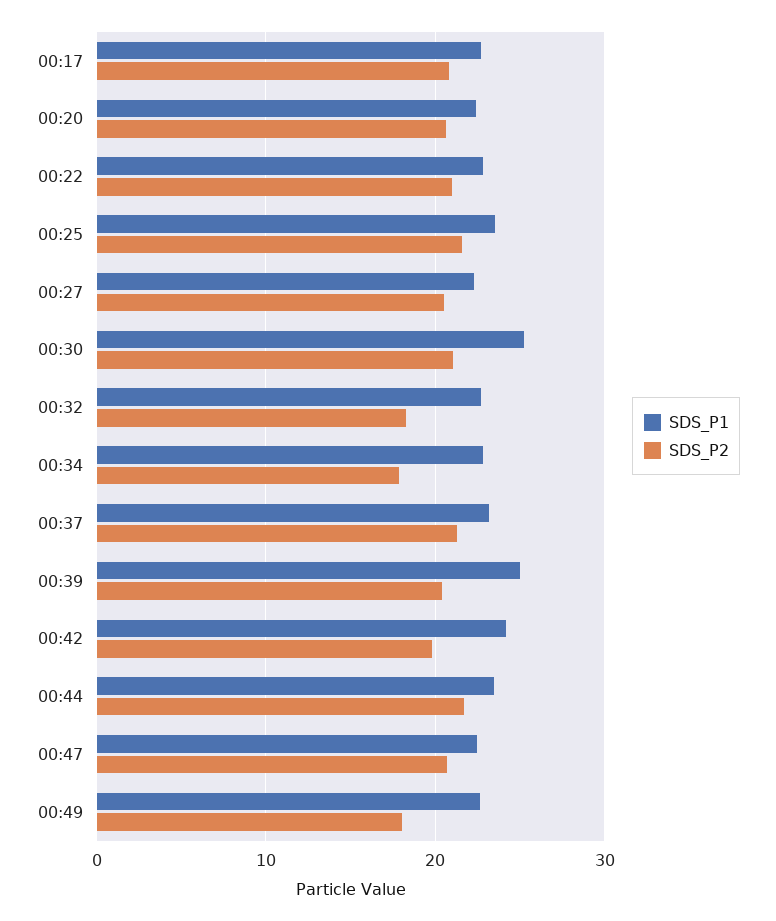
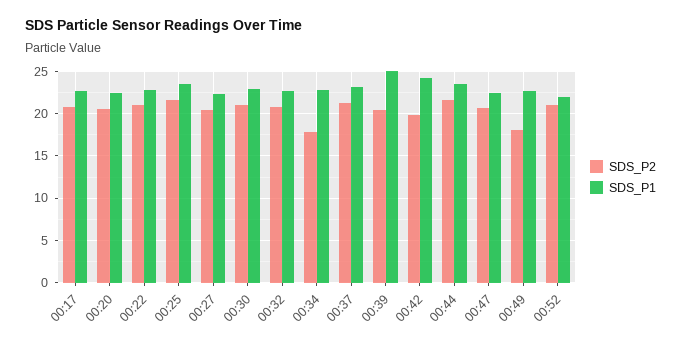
SDS_P1, 00:30: 25 -> 23
SDS_P2, 00:32: 18 -> 21
SDS_P2, 00:52: none -> 21
SDS_P1, 00:52: none -> 22

